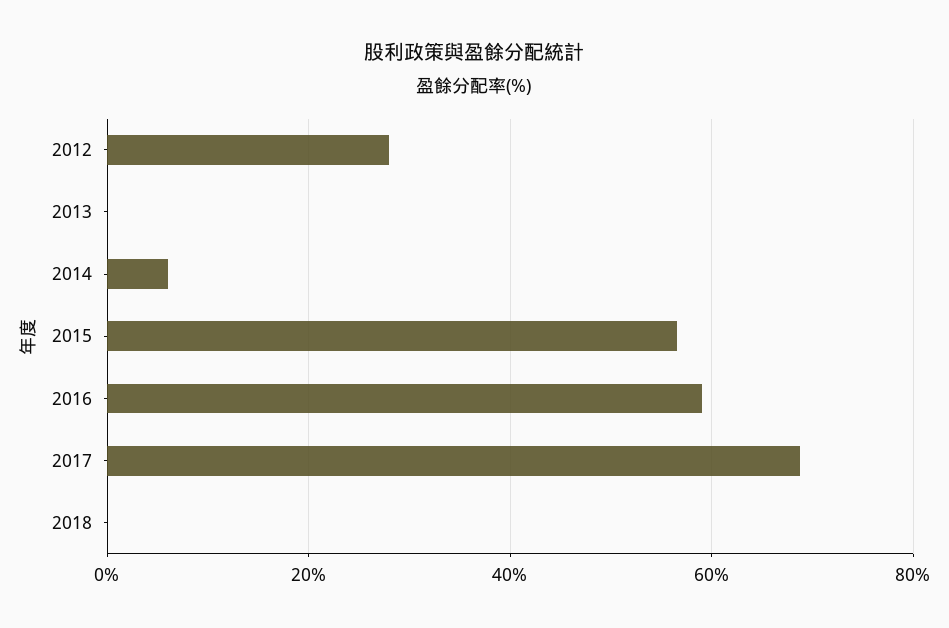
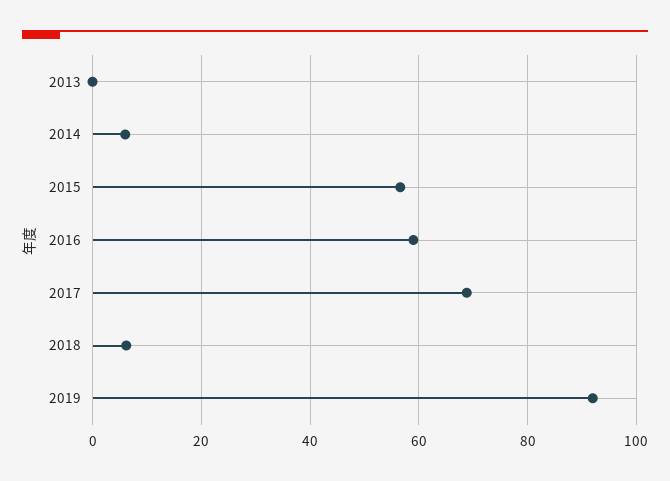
2012: 28 -> none
2018: 0 -> 6
2019: none -> 92

